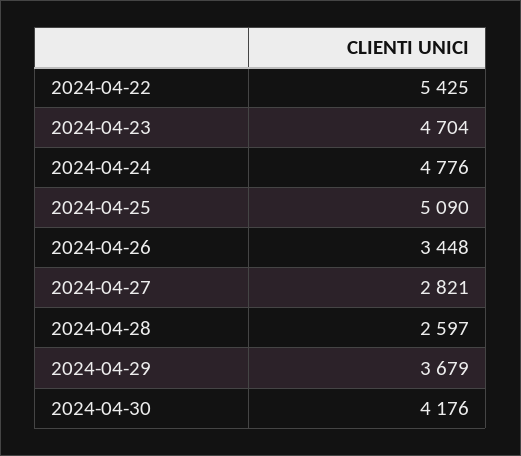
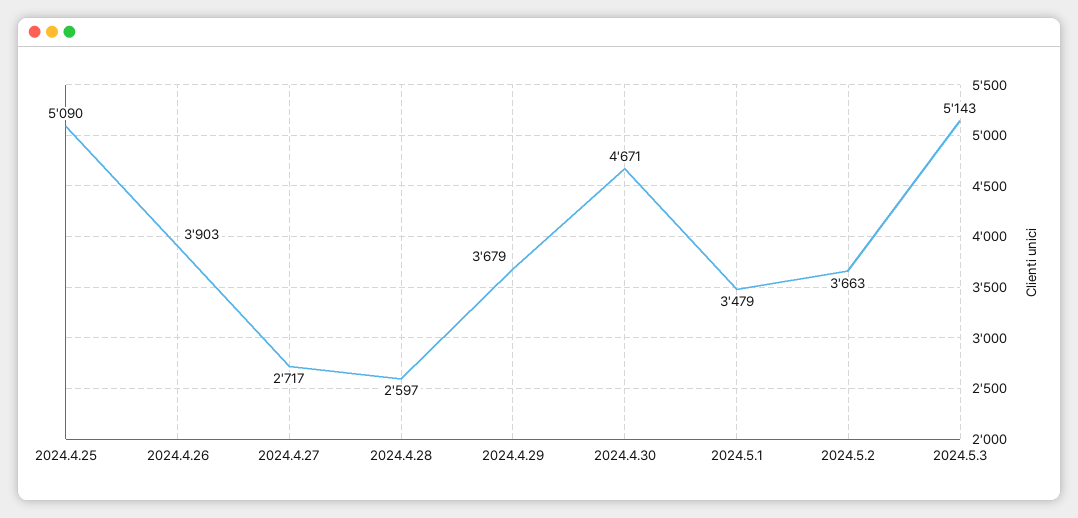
2024-04-22: 5425 -> none
2024-04-23: 4704 -> none
2024-04-24: 4776 -> none
2024-04-26: 3448 -> 3903
2024-04-27: 2821 -> 2717
2024-04-30: 4176 -> 4671
2024.5.1: none -> 3479
2024.5.2: none -> 3663
2024.5.3: none -> 5143

